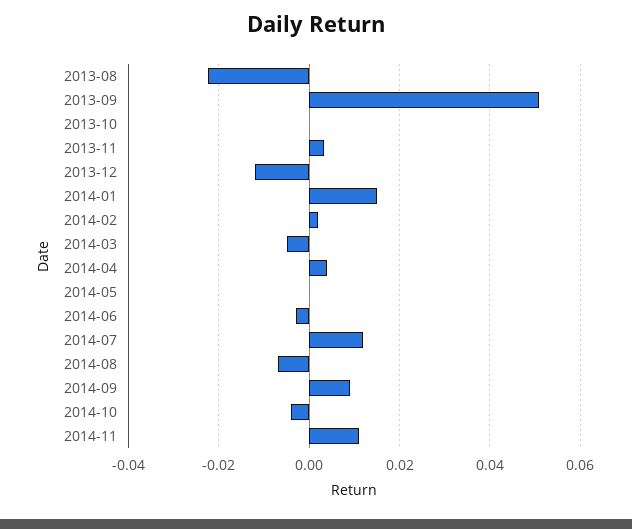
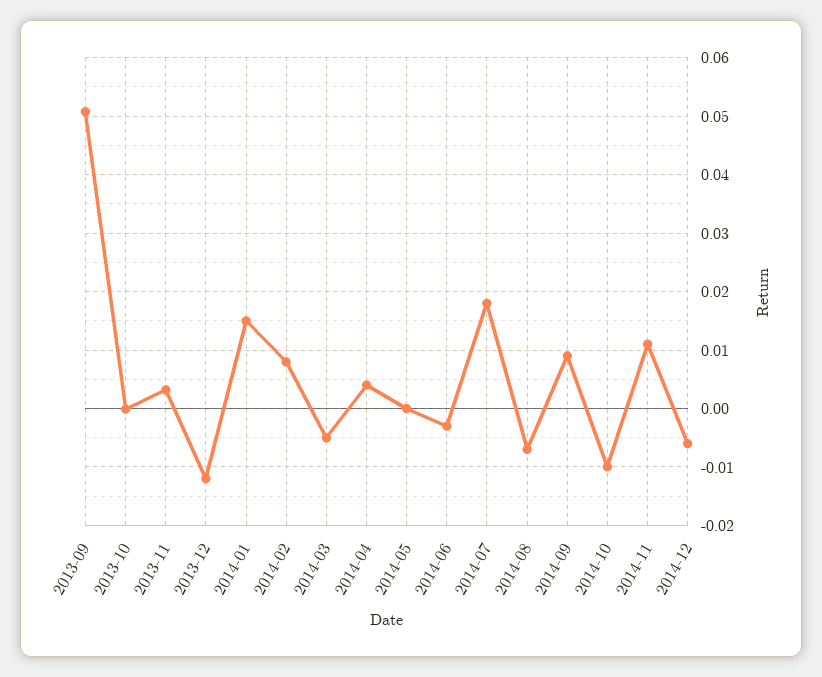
2013-08: -0.022 -> none
2014-02: 0.002 -> 0.008
2014-07: 0.012 -> 0.018
2014-10: -0.004 -> -0.01
2014-12: none -> -0.006

